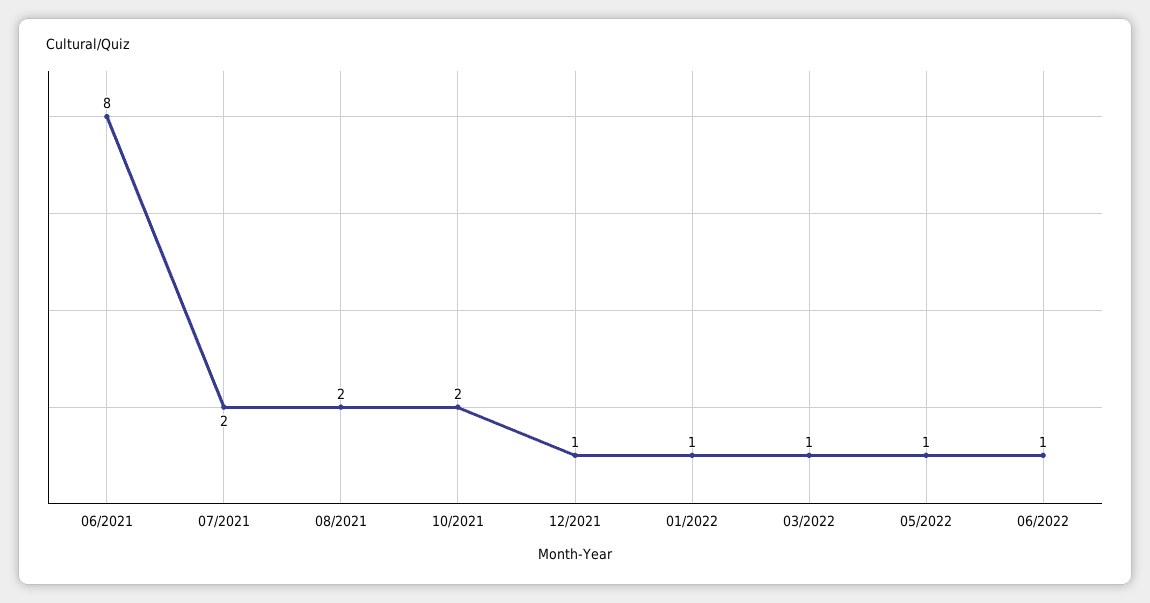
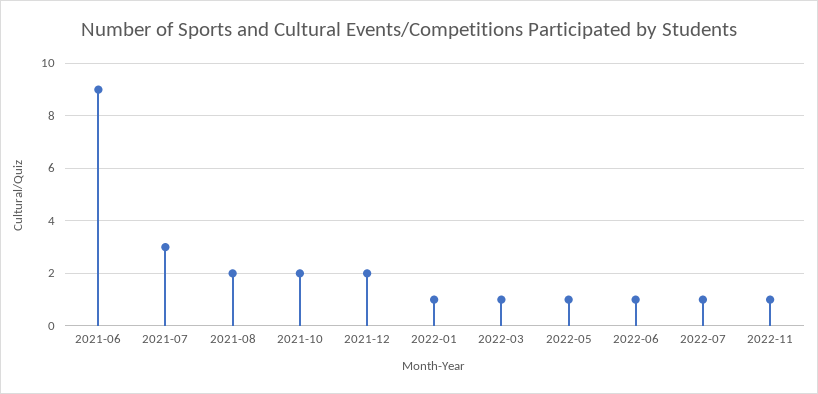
06/2021: 8 -> 9
07/2021: 2 -> 3
12/2021: 1 -> 2
2022-07: none -> 1
2022-11: none -> 1

